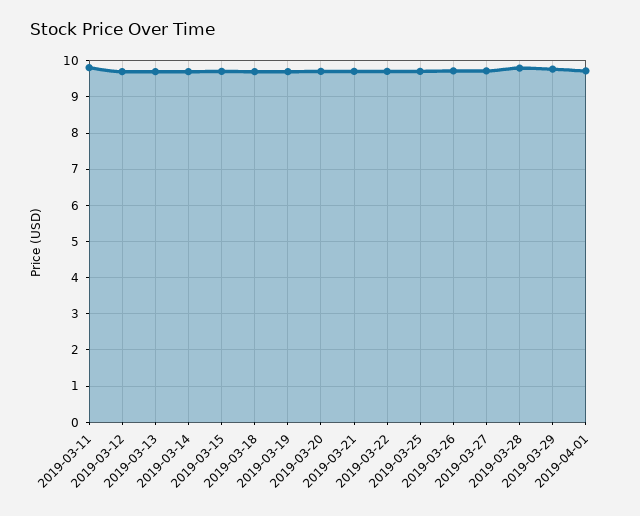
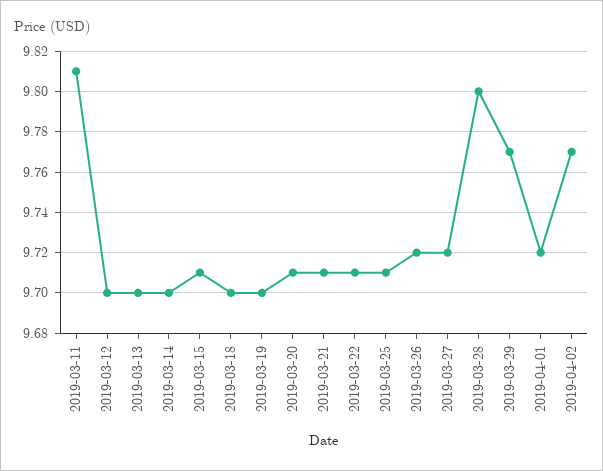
2019-04-02: none -> 9.77

